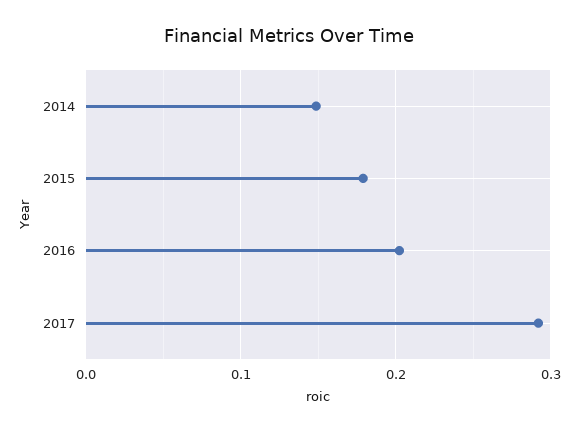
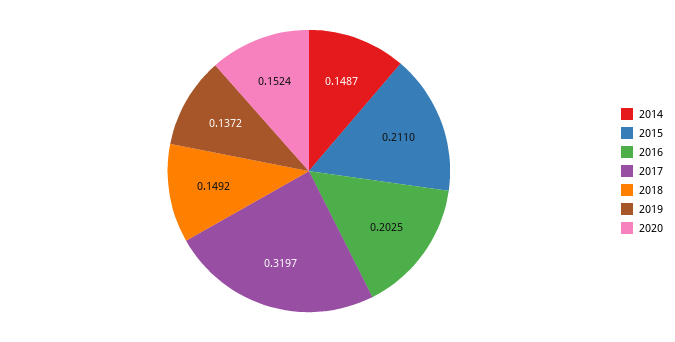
2015: 0.18 -> 0.211
2017: 0.29 -> 0.3197
2018: none -> 0.1492
2019: none -> 0.1372
2020: none -> 0.1524

